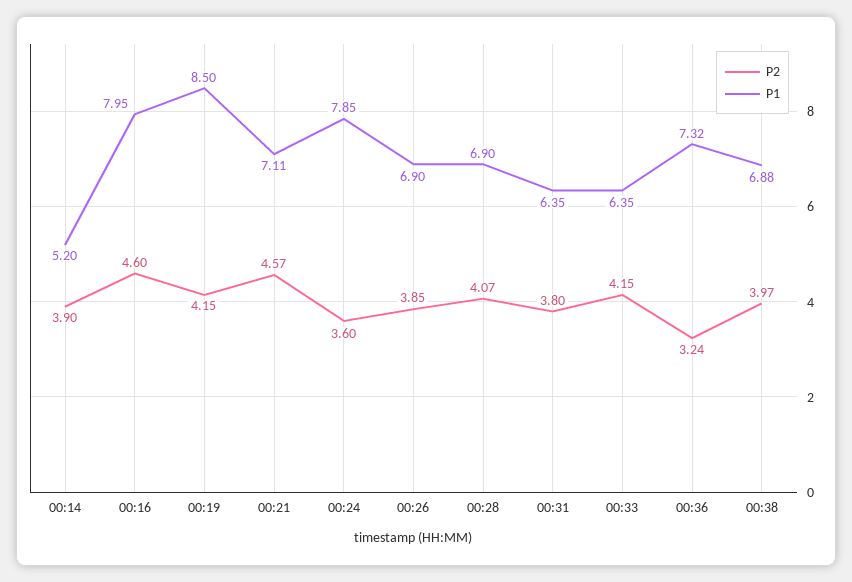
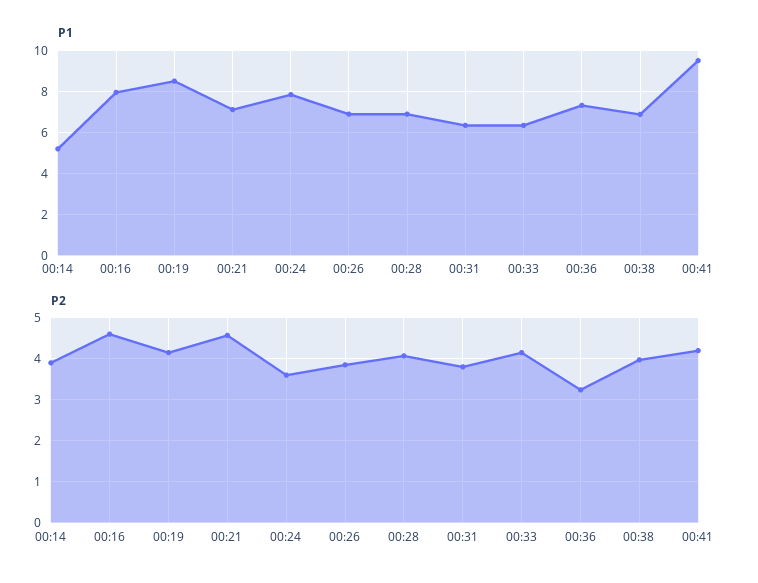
P1, 00:41: none -> 9.5
P2, 00:41: none -> 4.2

